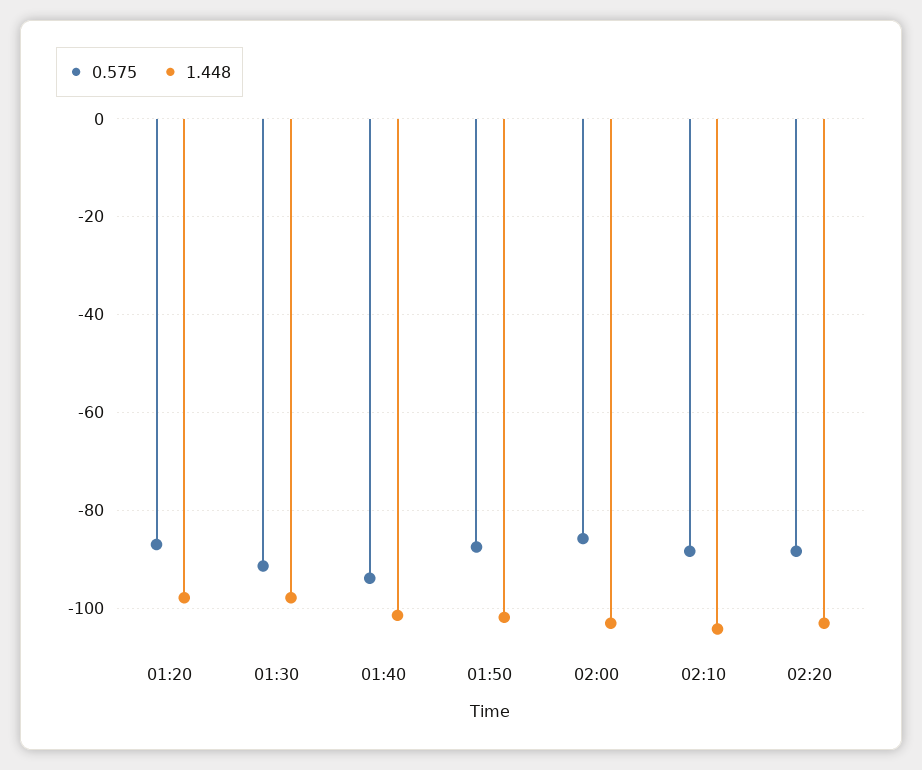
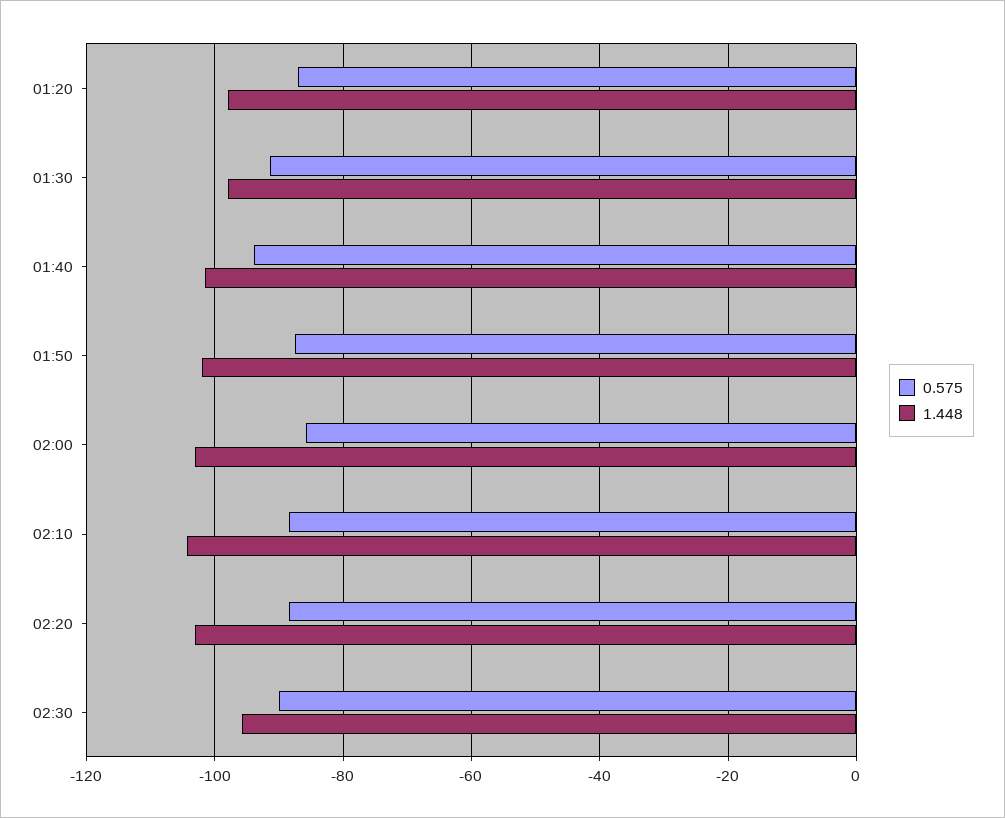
0.575, 02:30: none -> -90
1.448, 02:30: none -> -96

